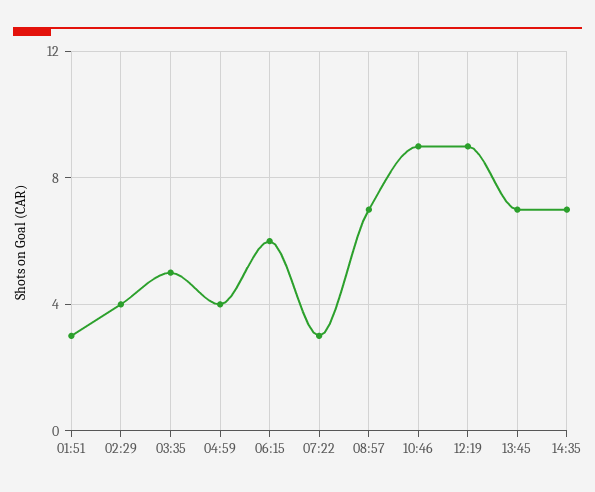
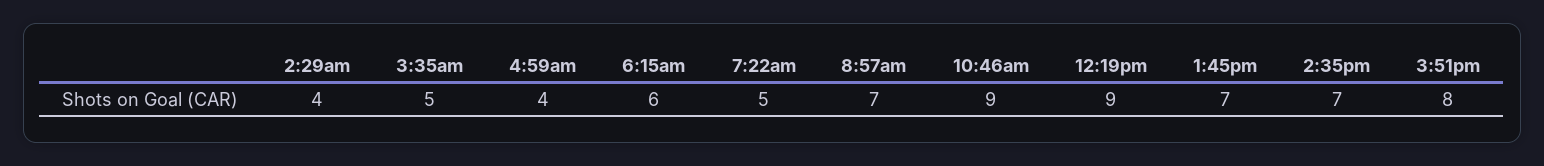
01:51: 3 -> none
07:22: 3 -> 5
3:51pm: none -> 8

